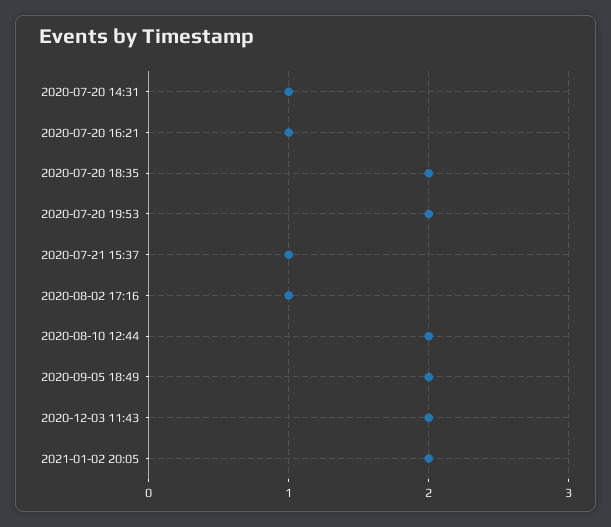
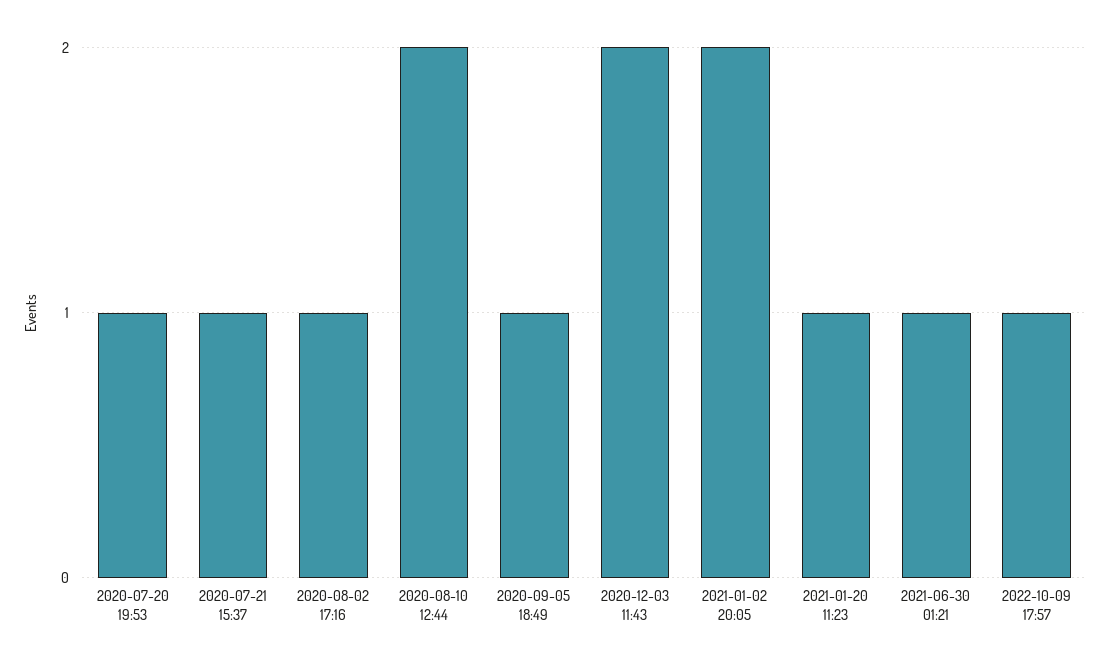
2020-07-20 14:31: 1 -> none
2020-07-20 16:21: 1 -> none
2020-07-20 18:35: 2 -> none
2020-07-20 19:53: 2 -> 1
2020-09-05 18:49: 2 -> 1
2021-01-20 11:23: none -> 1
2021-06-30 01:21: none -> 1
2022-10-09 17:57: none -> 1

